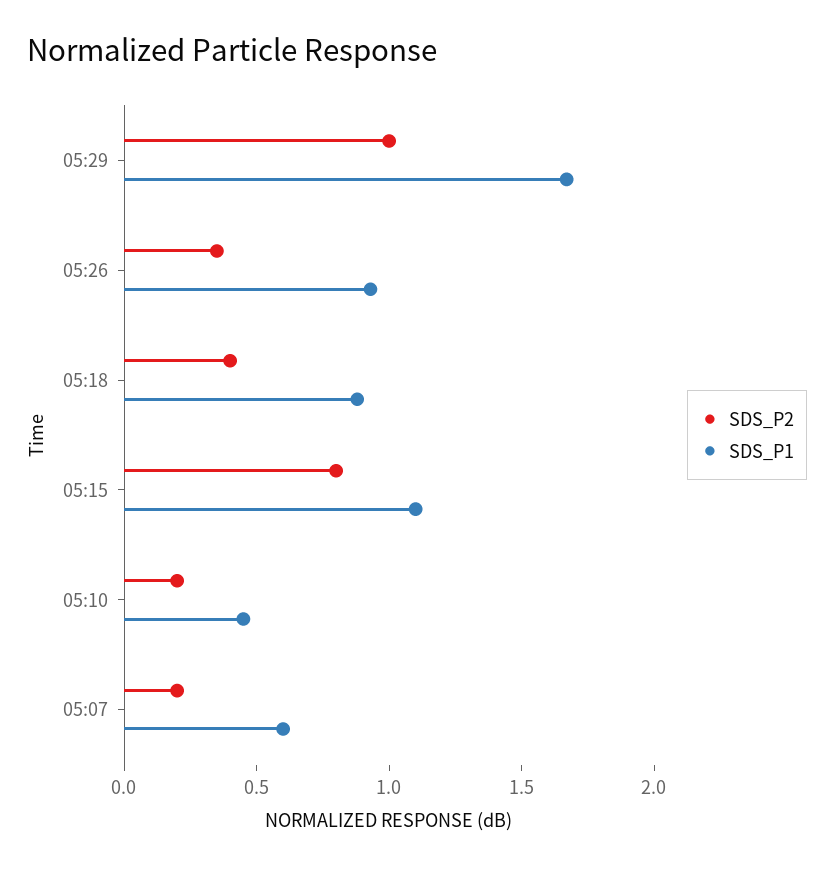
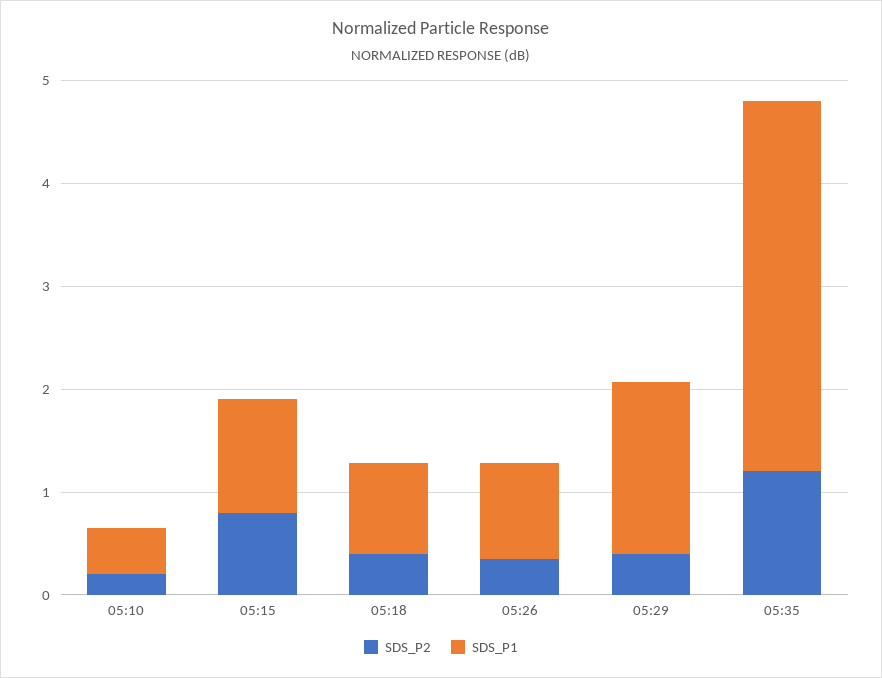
SDS_P2, 05:29: 1 -> 0.4
SDS_P2, 05:07: 0.2 -> none
SDS_P1, 05:07: 0.6 -> none
SDS_P2, 05:35: none -> 1.2
SDS_P1, 05:35: none -> 3.6

